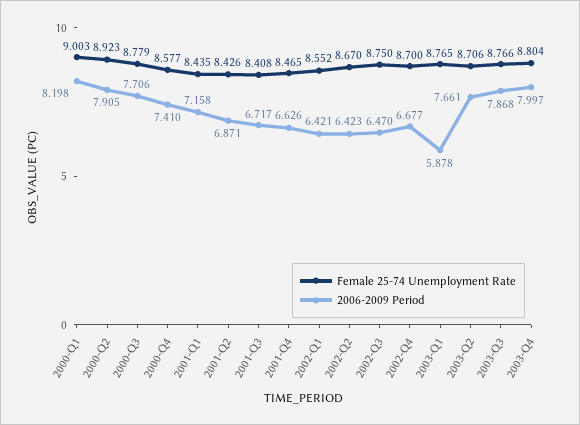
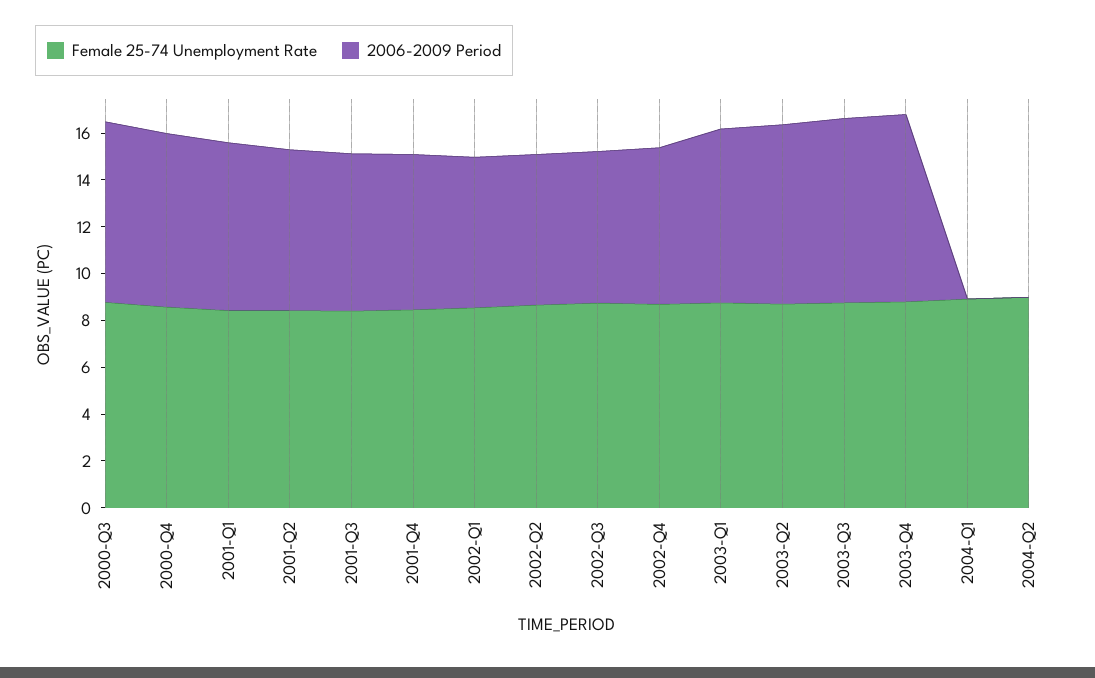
Female 25-74 Unemployment Rate, 2000-Q1: 9.003 -> none
2006-2009 Period, 2000-Q1: 8.198 -> none
Female 25-74 Unemployment Rate, 2000-Q2: 8.923 -> none
2006-2009 Period, 2000-Q2: 7.905 -> none
2006-2009 Period, 2003-Q1: 5.878 -> 7.5
Female 25-74 Unemployment Rate, 2004-Q1: none -> 9
2006-2009 Period, 2004-Q1: none -> 0
Female 25-74 Unemployment Rate, 2004-Q2: none -> 9
2006-2009 Period, 2004-Q2: none -> 0

